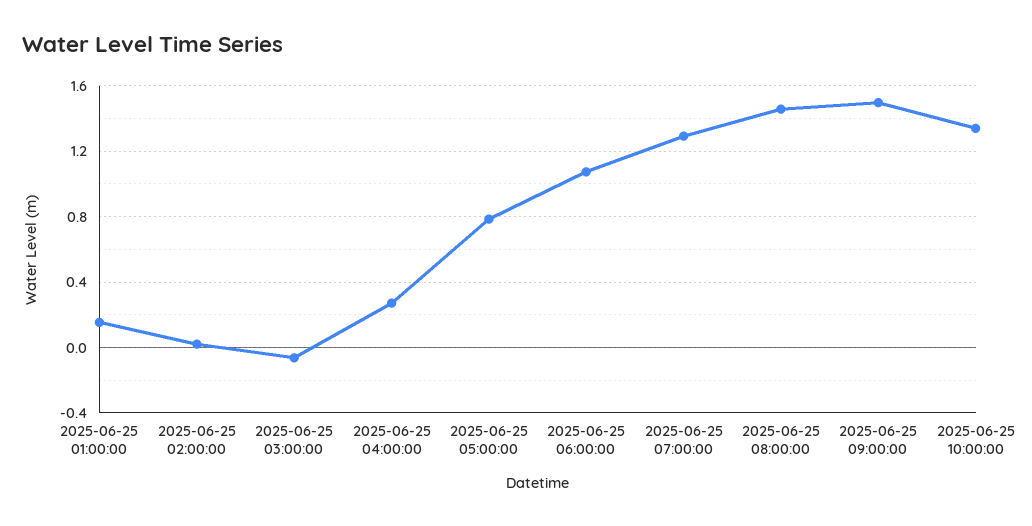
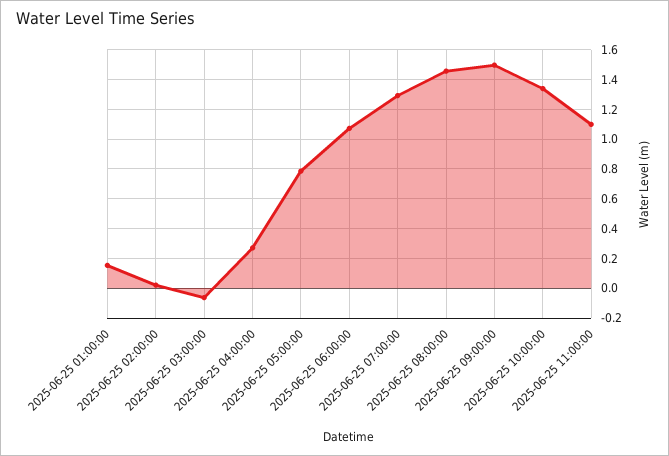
2025-06-25 11:00:00: none -> 1.1

